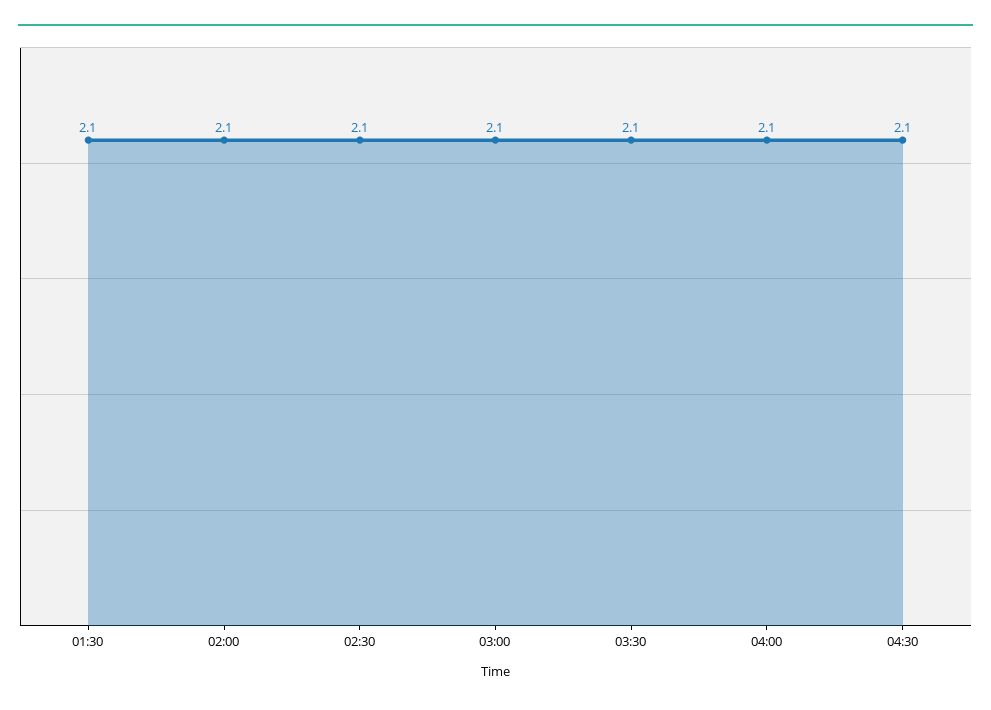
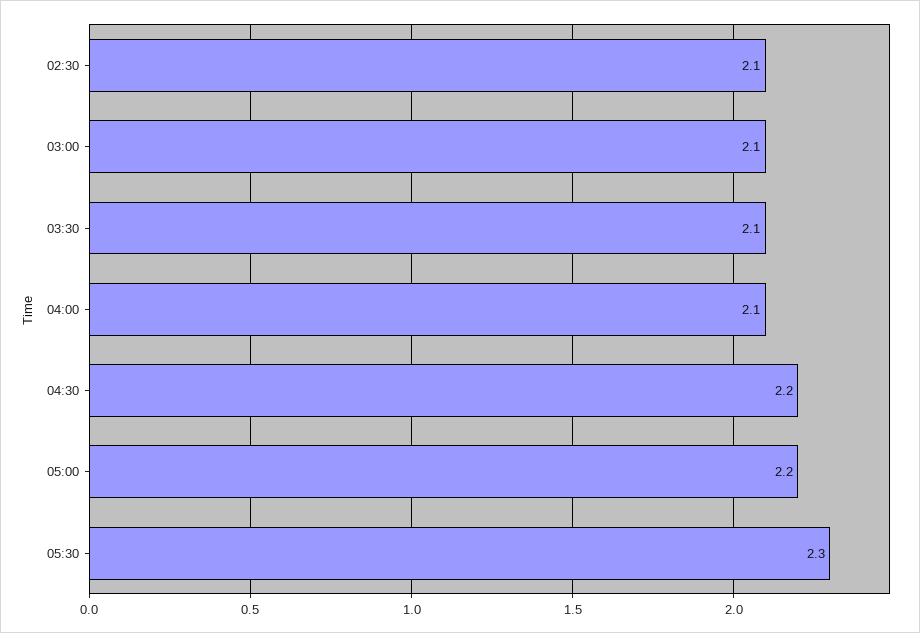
01:30: 2.1 -> none
02:00: 2.1 -> none
04:30: 2.1 -> 2.2
05:00: none -> 2.2
05:30: none -> 2.3

